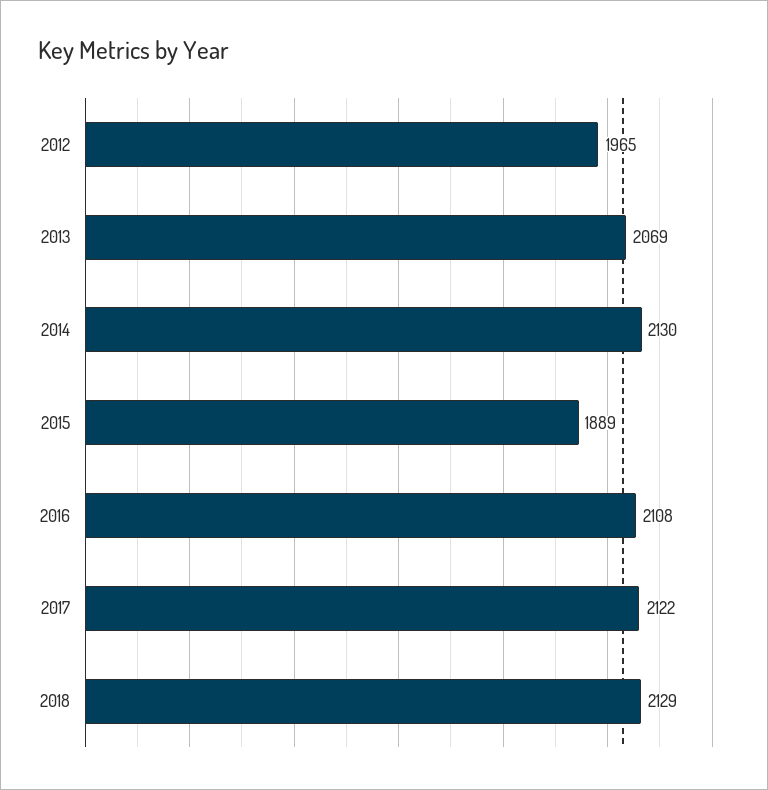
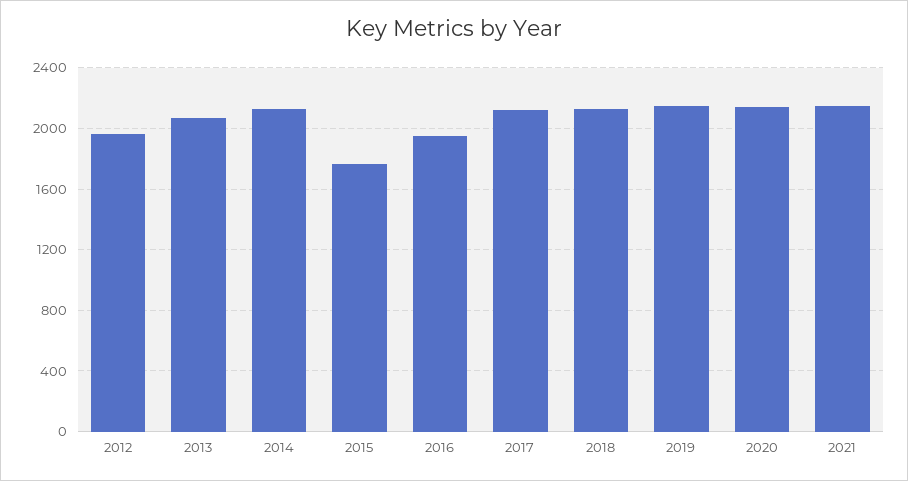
2015: 1889 -> 1750
2016: 2108 -> 1950
2019: none -> 2150
2020: none -> 2150
2021: none -> 2150

